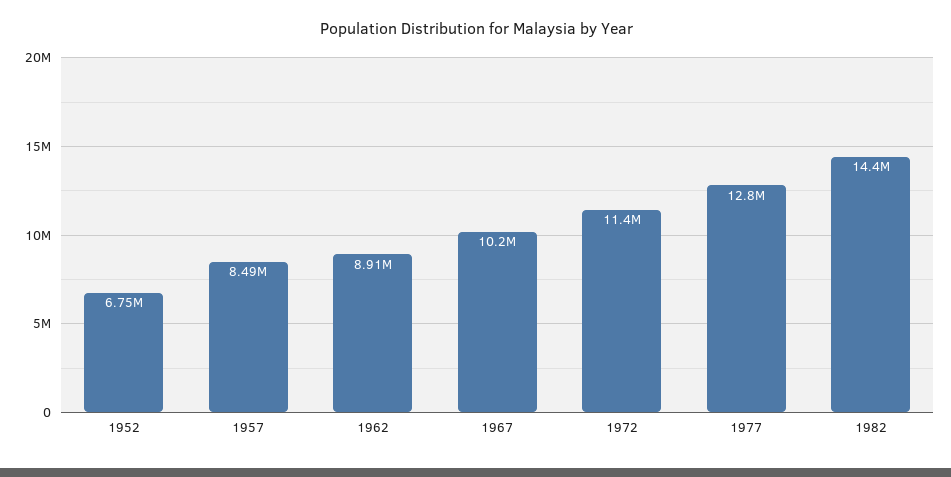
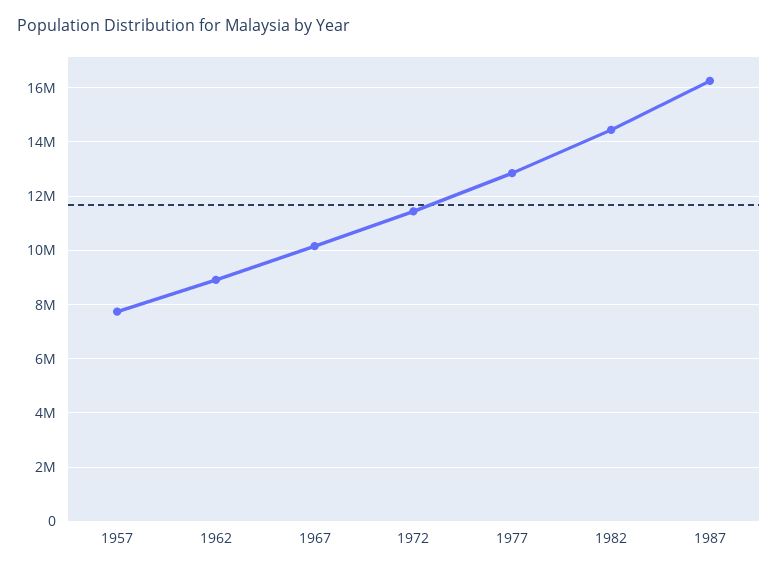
1952: 6750000 -> none
1957: 8490000 -> 7750000
1987: none -> 16250000

